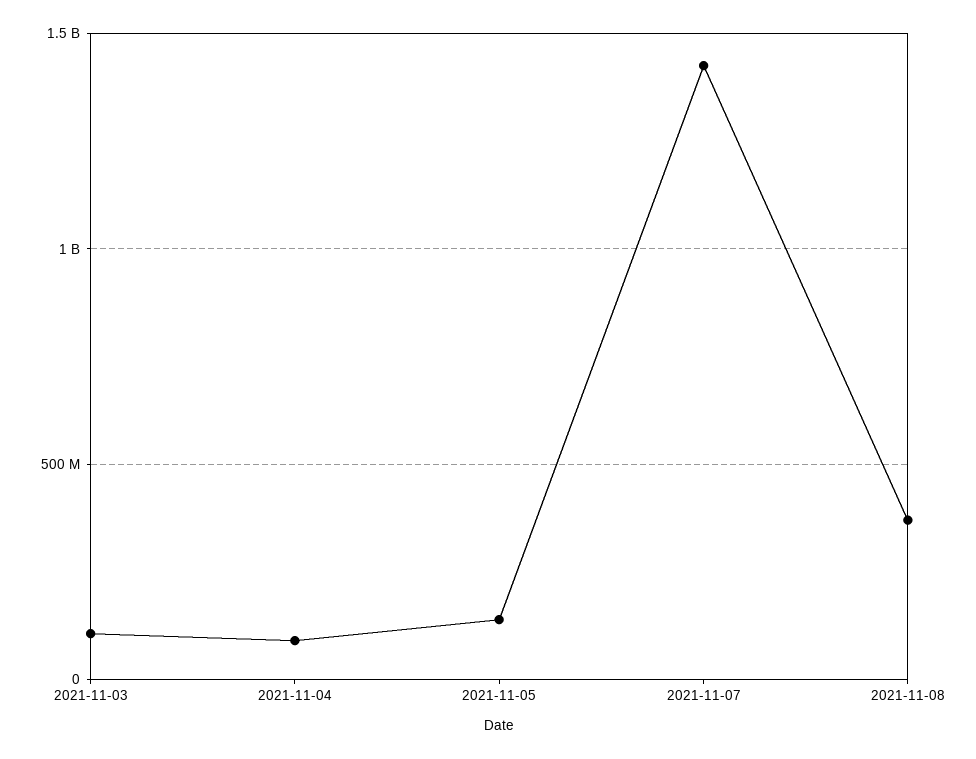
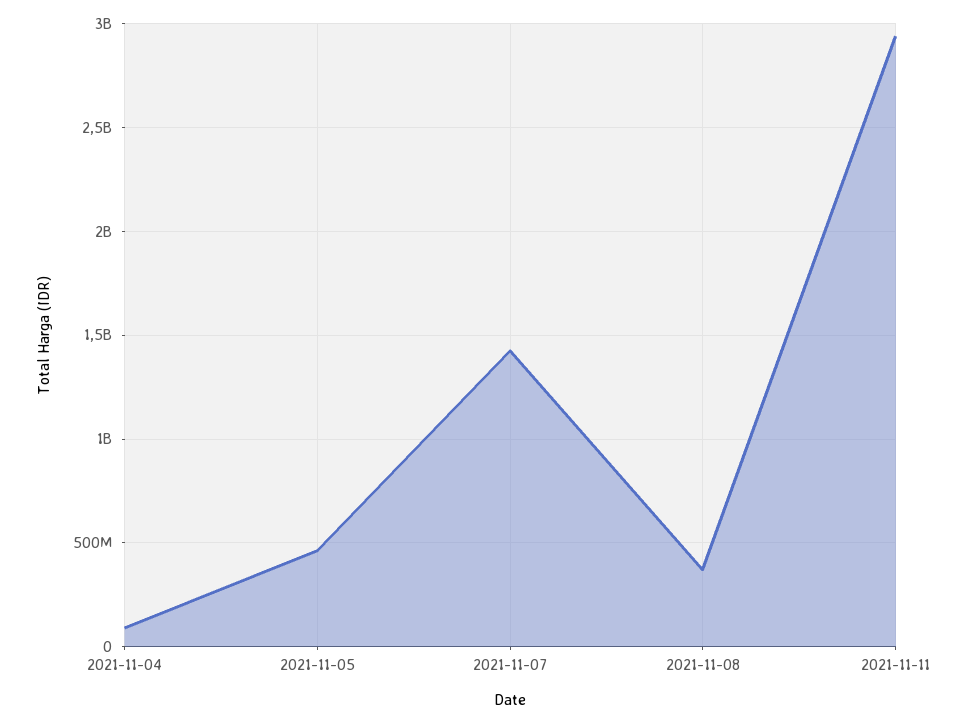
2021-11-03: 100000000 -> none
2021-11-05: 150000000 -> 450000000
2021-11-11: none -> 2950000000

